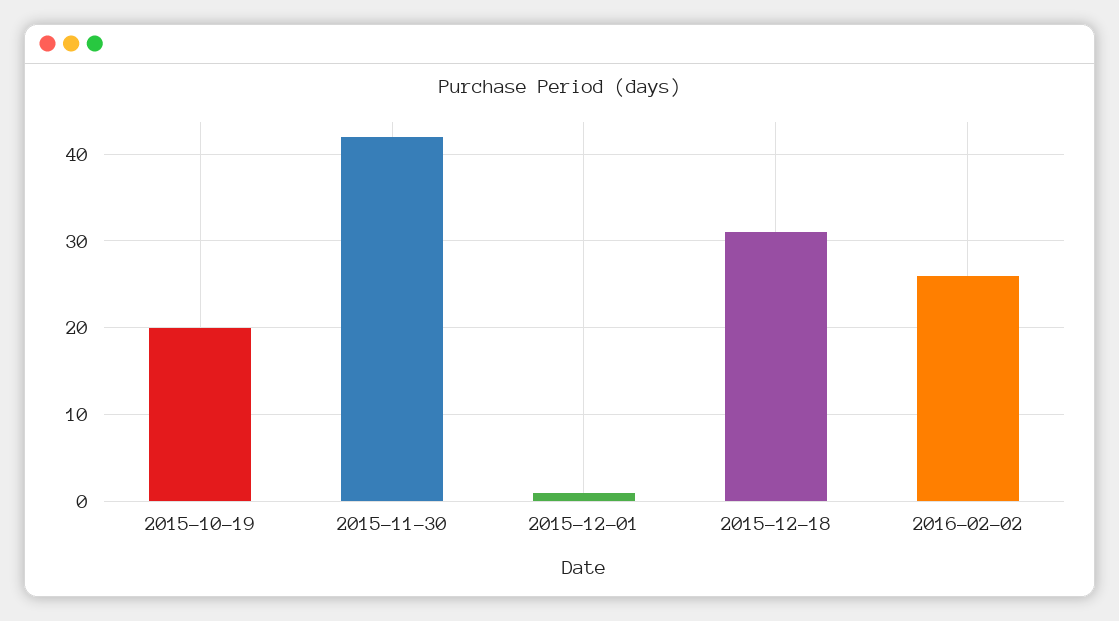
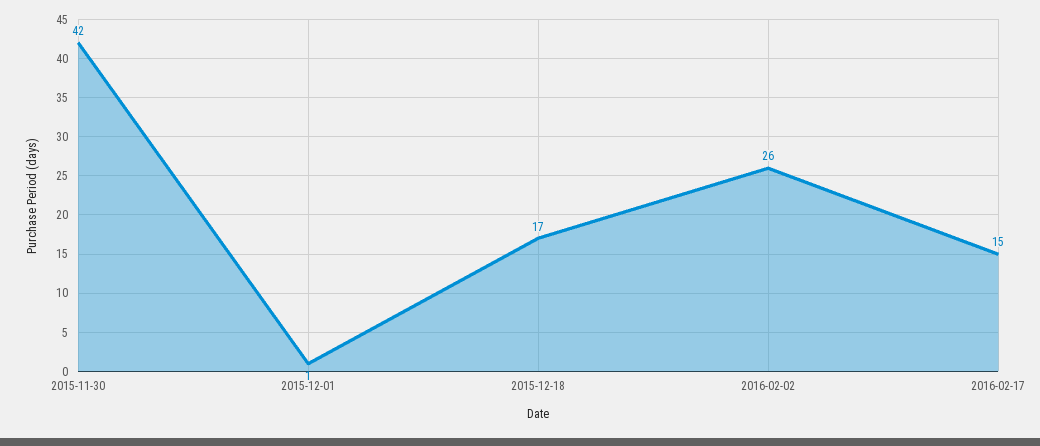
2015-10-19: 20 -> none
2015-12-18: 31 -> 17
2016-02-17: none -> 15

